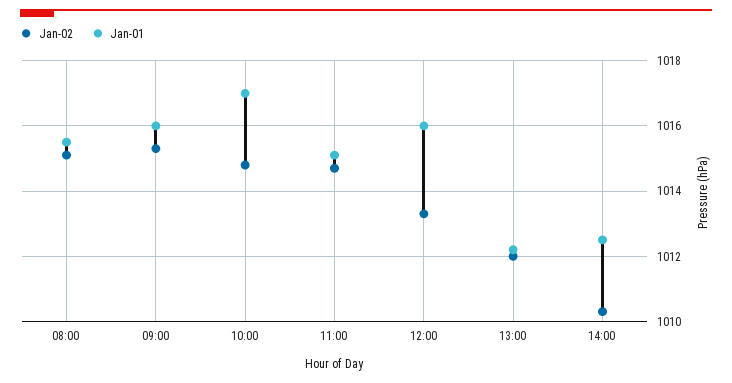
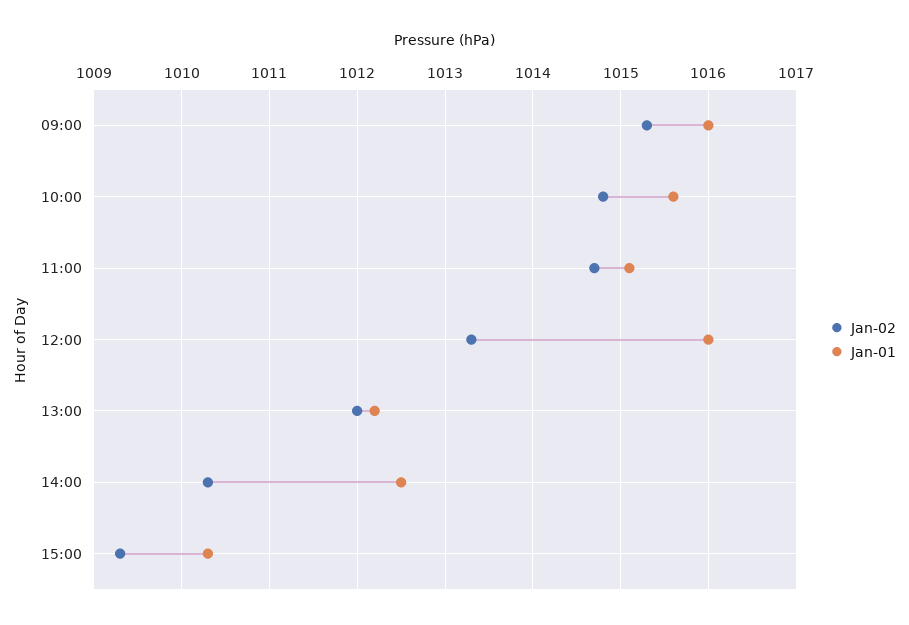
Jan-02, 08:00: 1015 -> none
Jan-01, 08:00: 1015.5 -> none
Jan-01, 10:00: 1017 -> 1015.6
Jan-02, 15:00: none -> 1009.3
Jan-01, 15:00: none -> 1010.3

